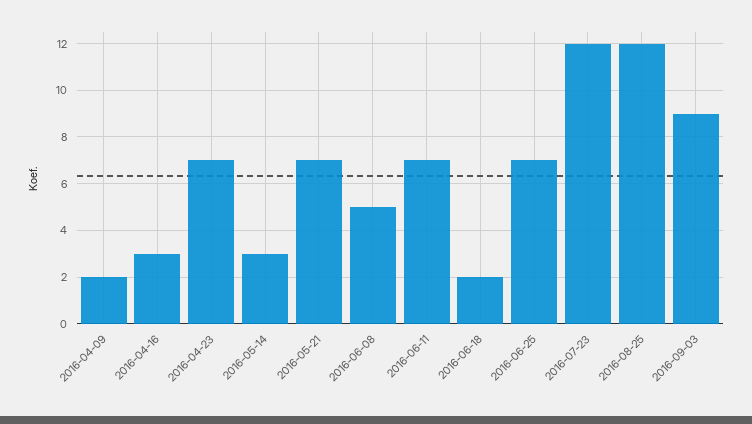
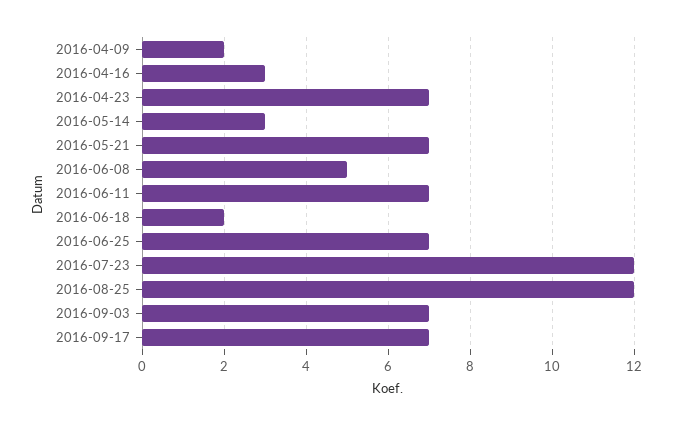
2016-09-03: 9 -> 7
2016-09-17: none -> 7

